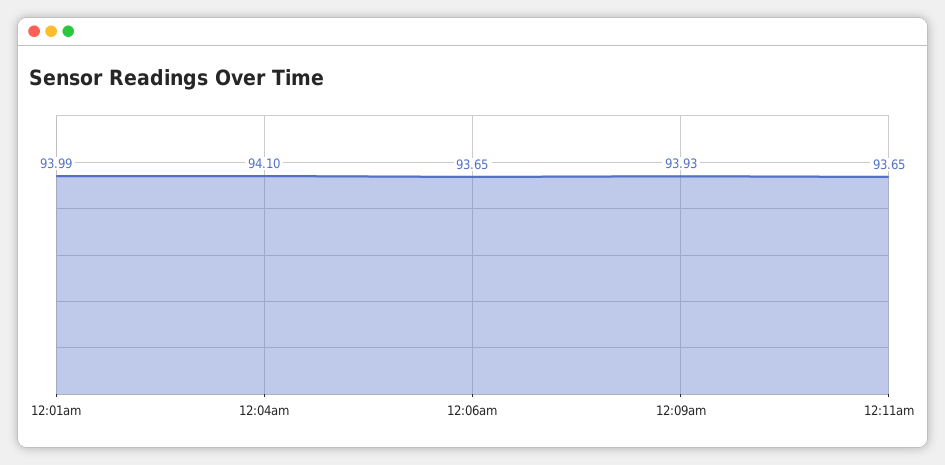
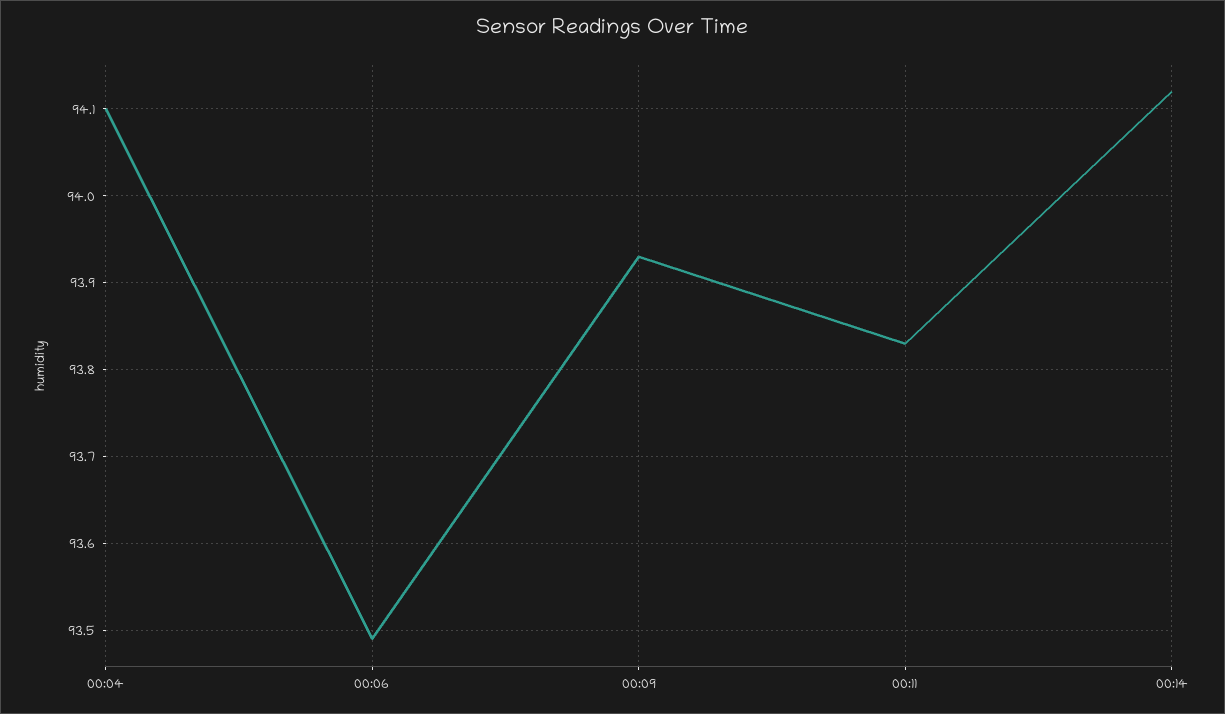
12:01am: 93.99 -> none
12:06am: 93.65 -> 93.49
12:11am: 93.65 -> 93.83
00:14: none -> 94.12

